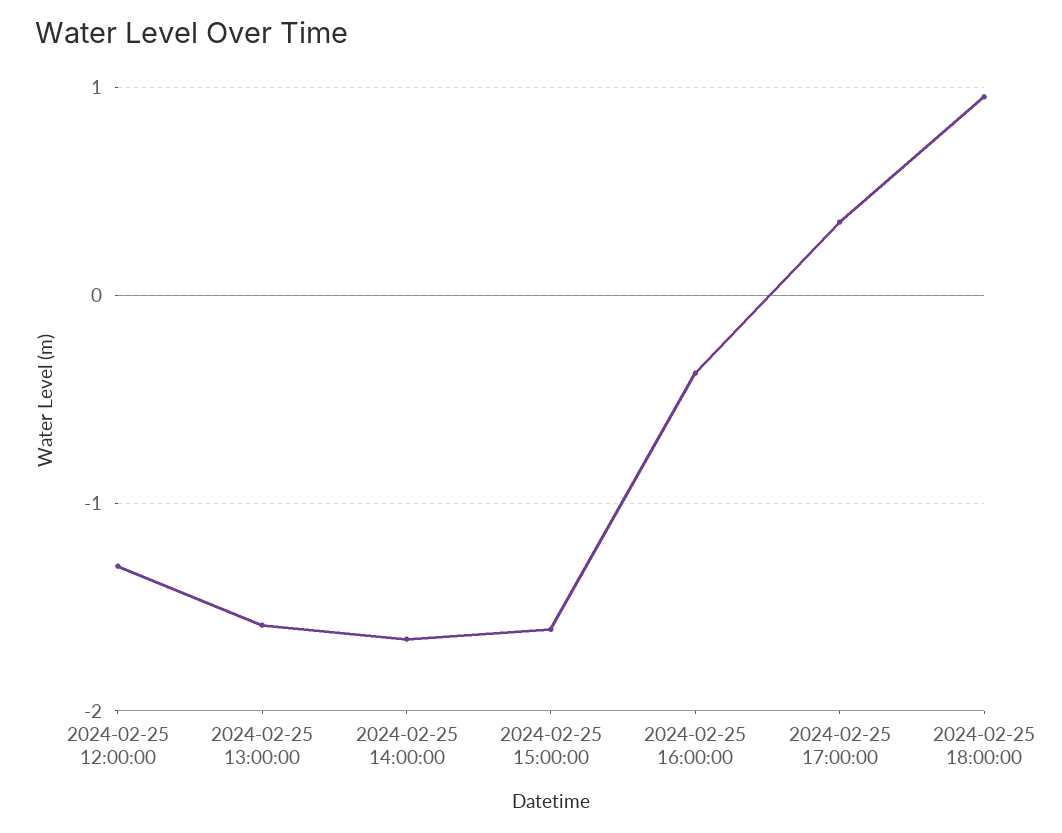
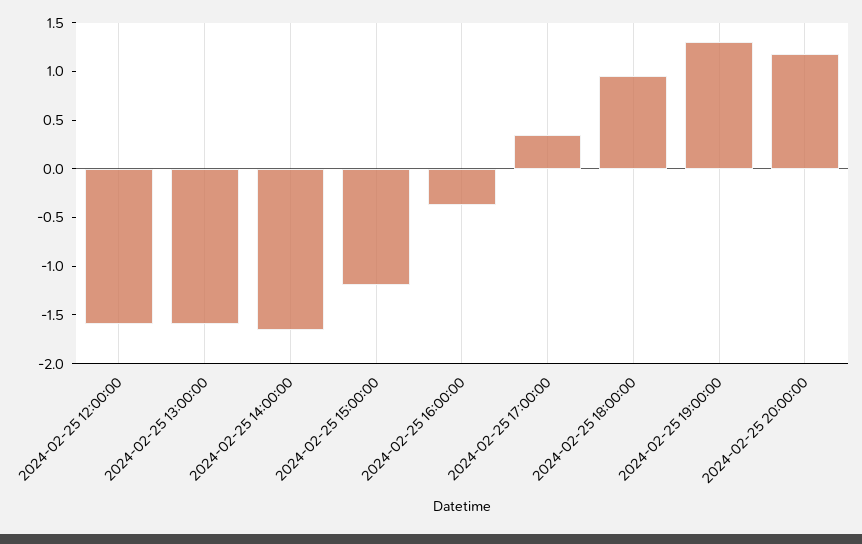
2024-02-25 12:00:00: -1.3 -> -1.6
2024-02-25 15:00:00: -1.6 -> -1.2
2024-02-25 19:00:00: none -> 1.3
2024-02-25 20:00:00: none -> 1.2

